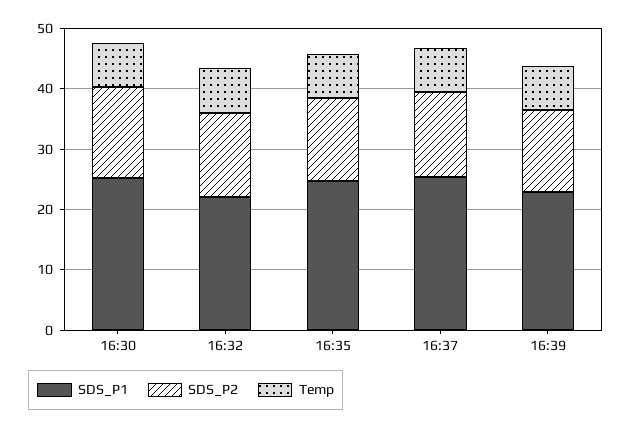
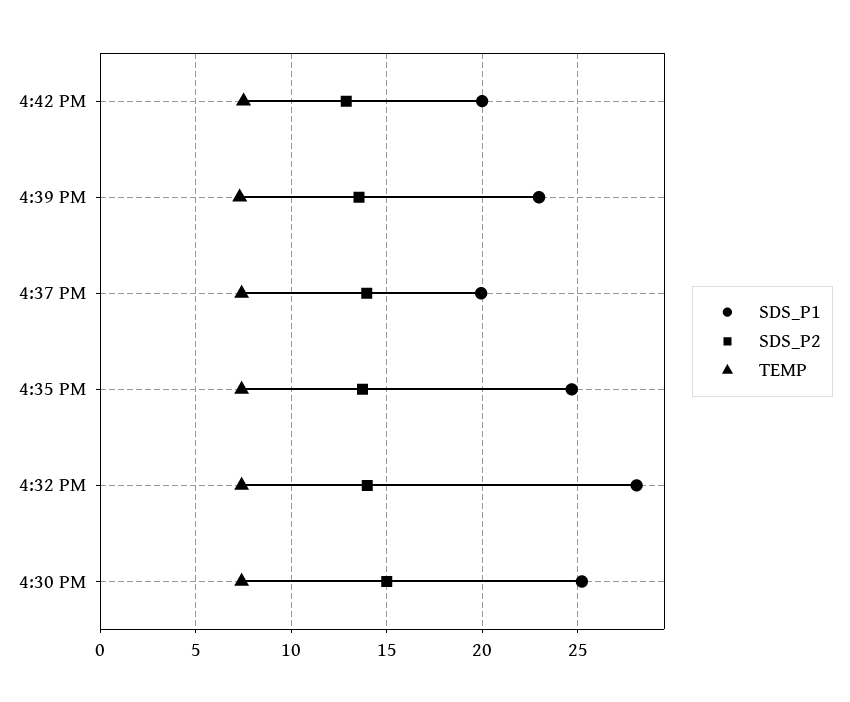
SDS_P1, 16:32: 22 -> 28
SDS_P1, 16:37: 26 -> 20
SDS_P1, 4:42 PM: none -> 20
SDS_P2, 4:42 PM: none -> 13
Temp, 4:42 PM: none -> 7.5

